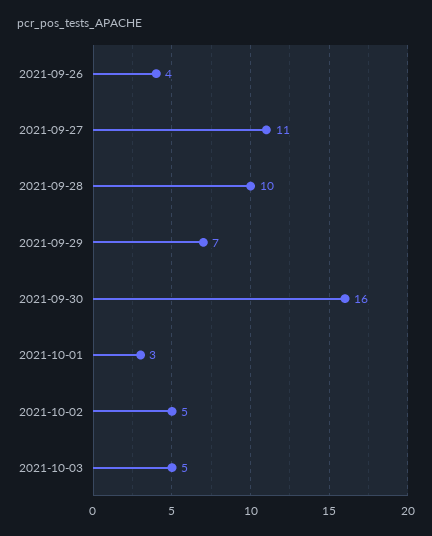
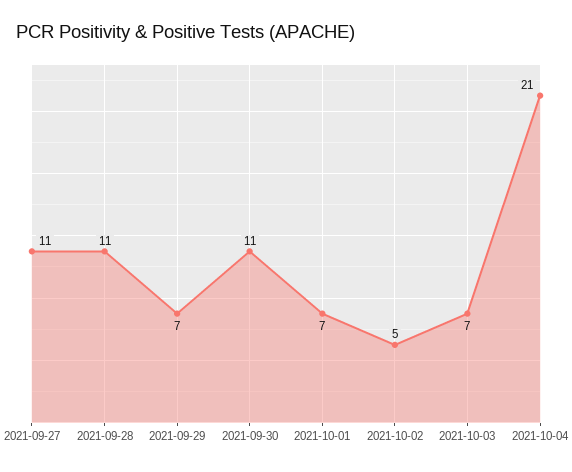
2021-09-26: 4 -> none
2021-09-28: 10 -> 11
2021-09-30: 16 -> 11
2021-10-01: 3 -> 7
2021-10-03: 5 -> 7
2021-10-04: none -> 21

